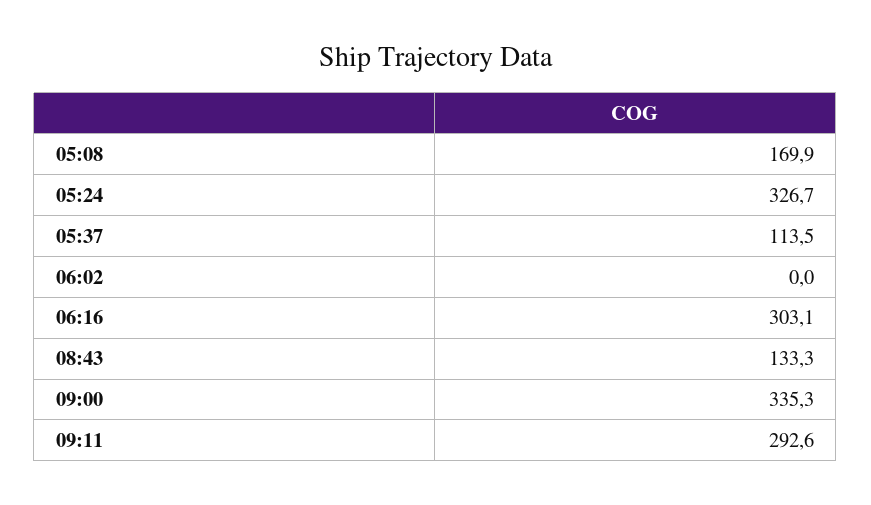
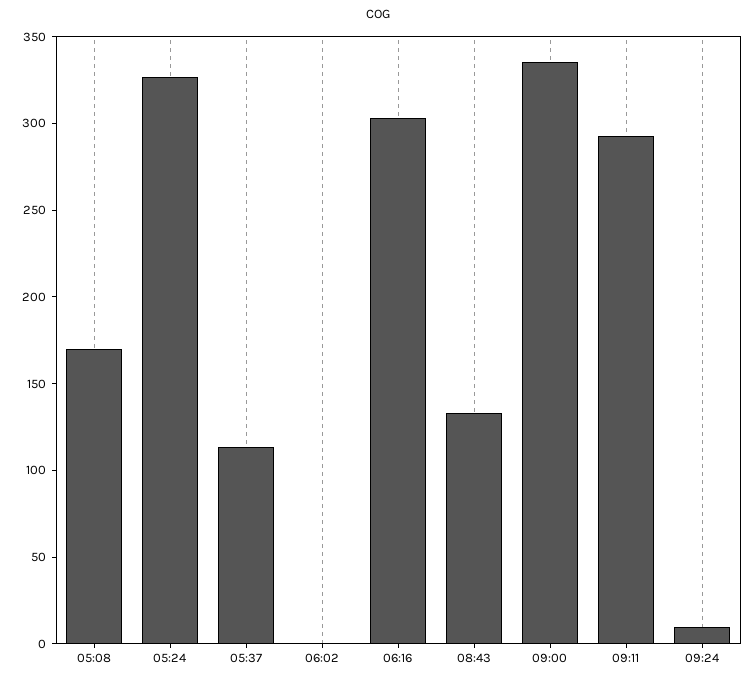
09:24: none -> 10

